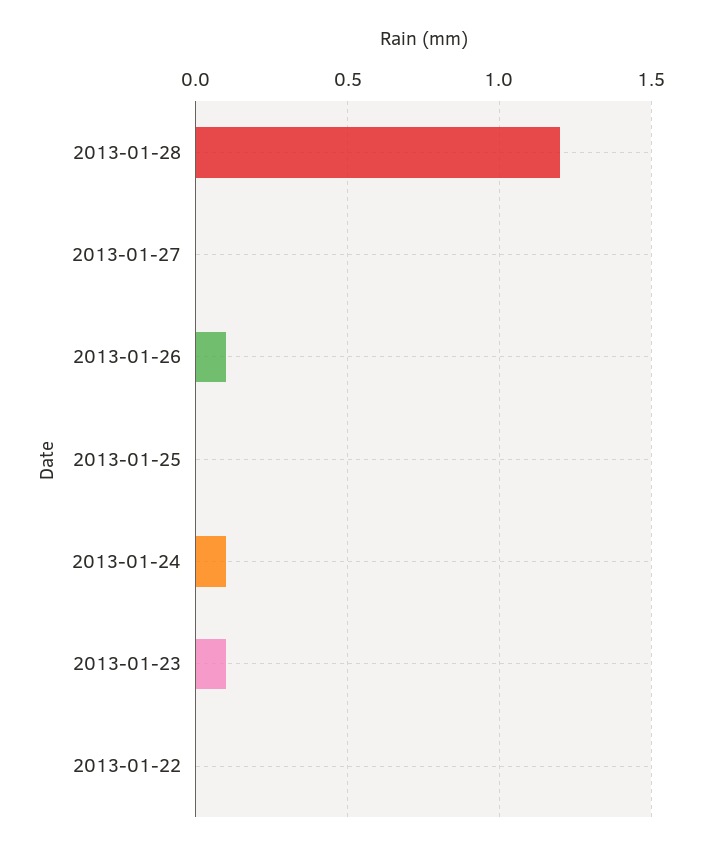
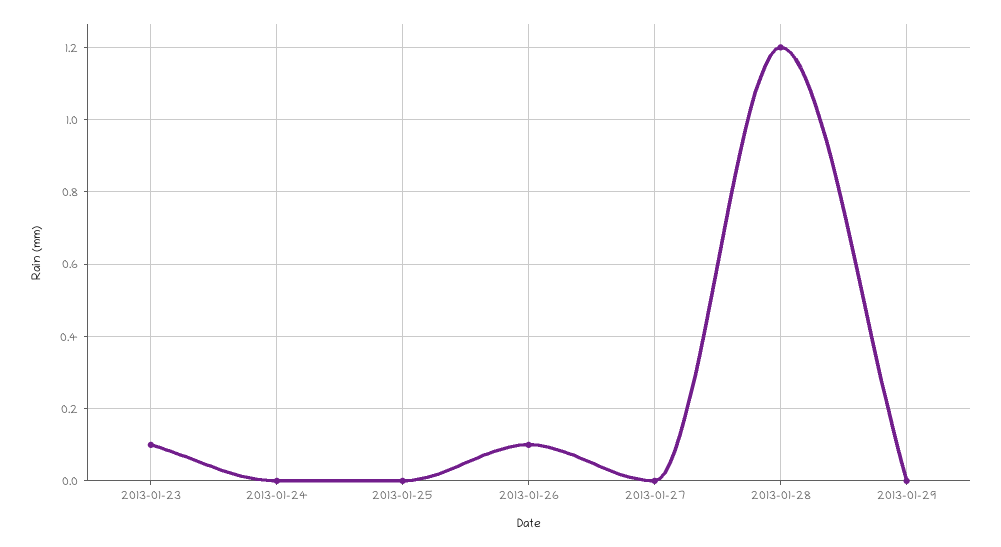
2013-01-24: 0.1 -> 0
2013-01-22: 0 -> none
2013-01-29: none -> 0

